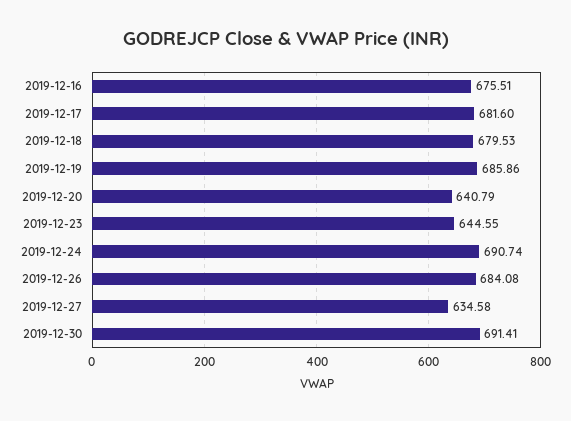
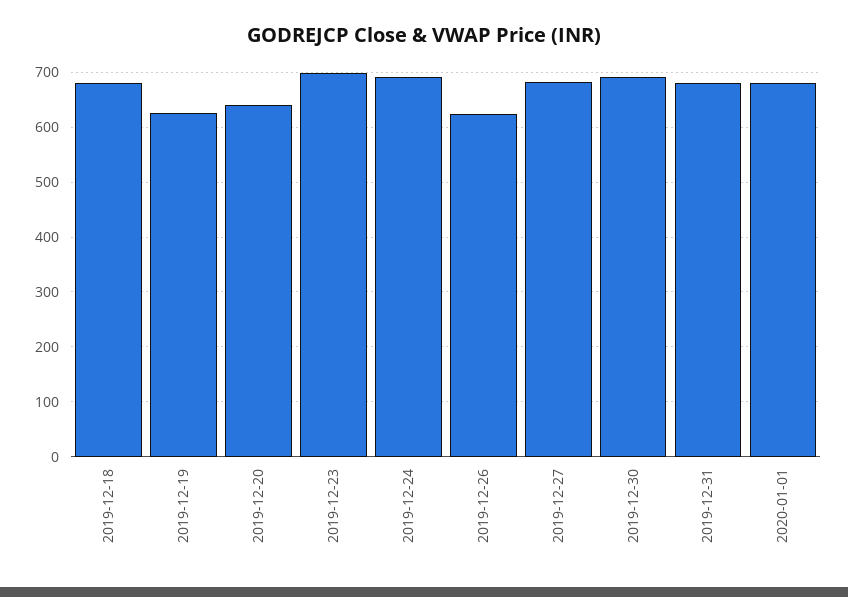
2019-12-16: 675.51 -> none
2019-12-17: 681.6 -> none
2019-12-19: 685.86 -> 620
2019-12-23: 644.55 -> 700
2019-12-26: 684.08 -> 620
2019-12-27: 634.58 -> 680
2019-12-31: none -> 680
2020-01-01: none -> 680

